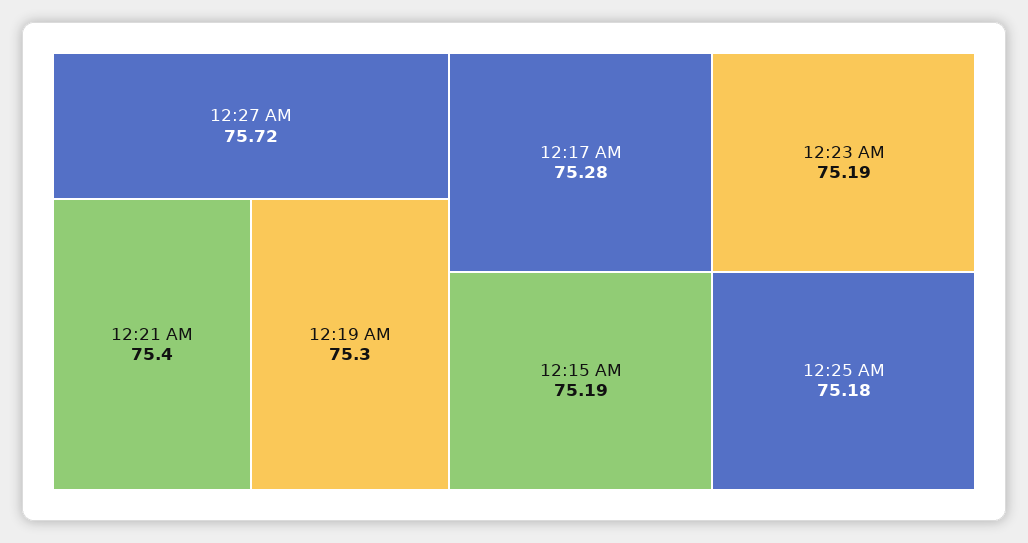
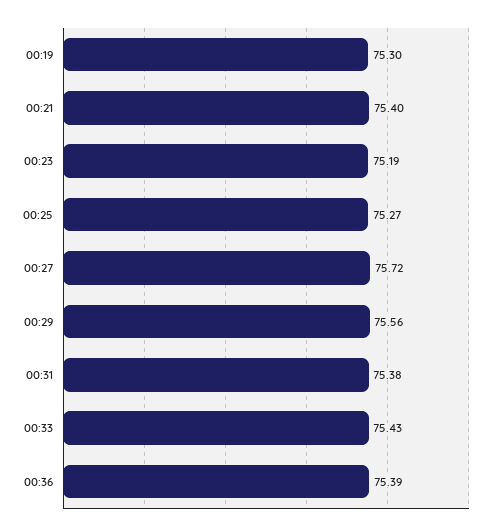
12:17 AM: 75.28 -> none
12:15 AM: 75.19 -> none
12:25 AM: 75.18 -> 75.27
00:29: none -> 75.56
00:31: none -> 75.38
00:33: none -> 75.43
00:36: none -> 75.39

